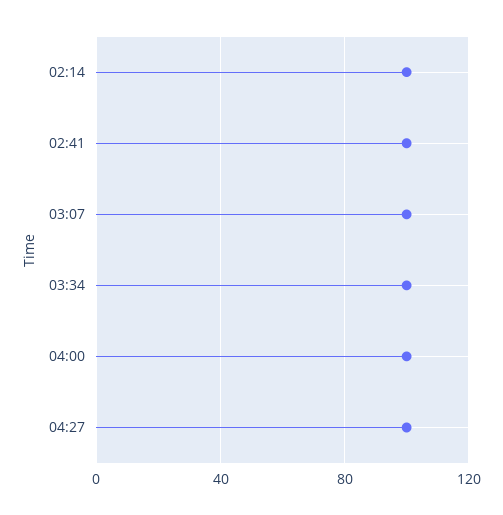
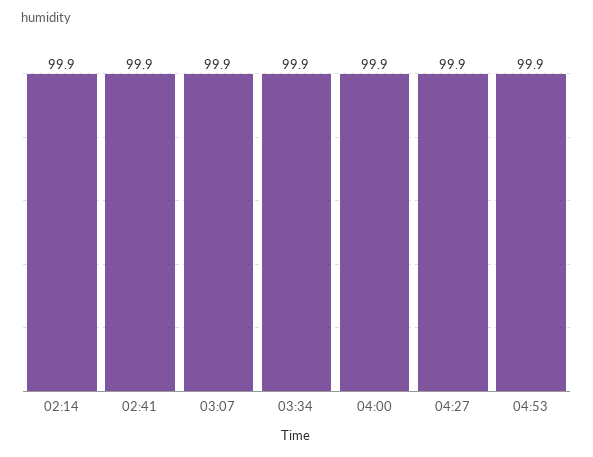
04:53: none -> 99.9

